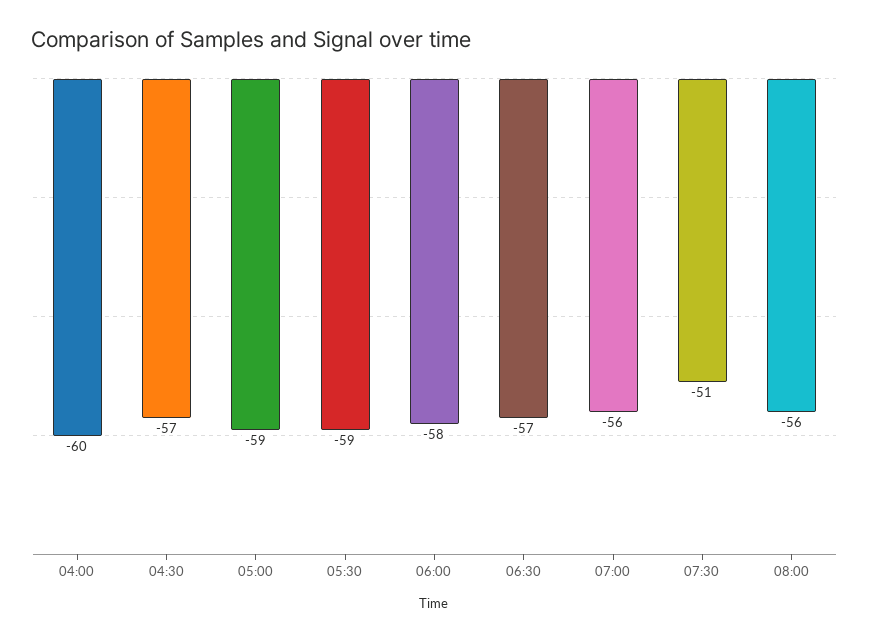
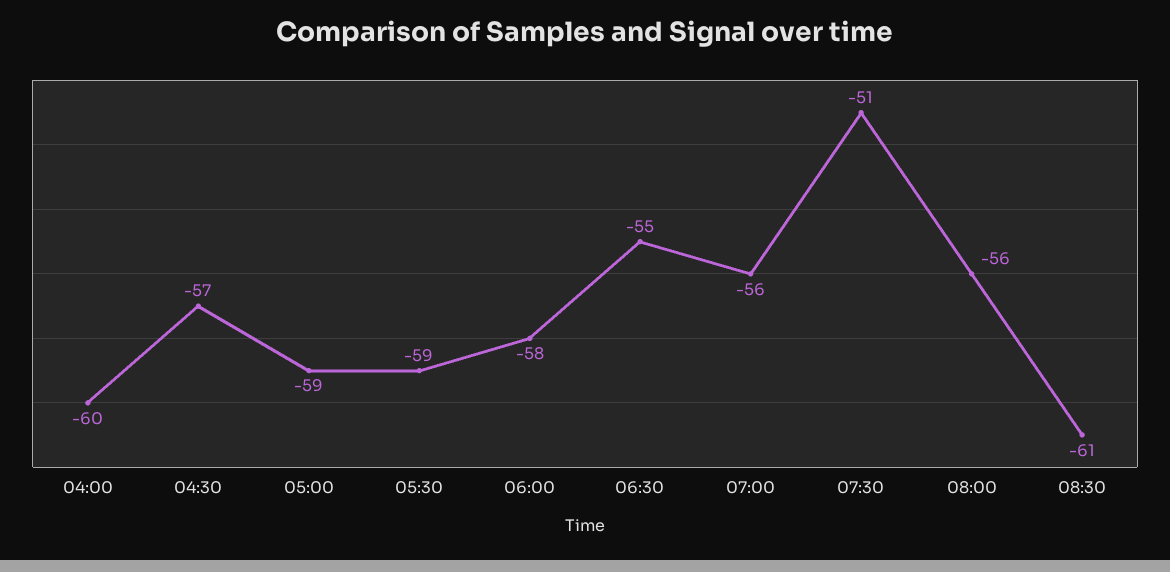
06:30: -57 -> -55
08:30: none -> -61

